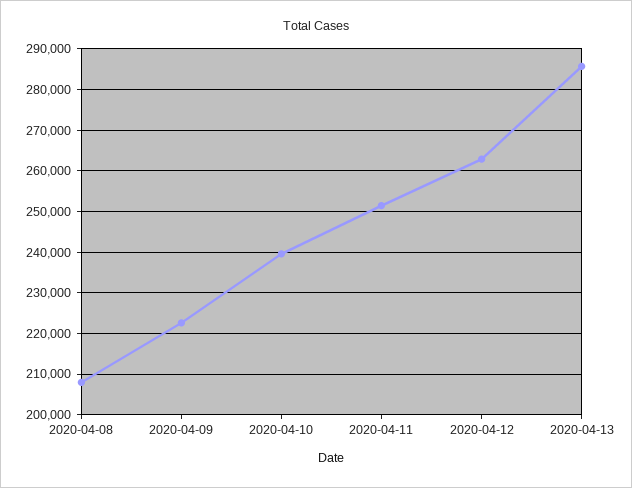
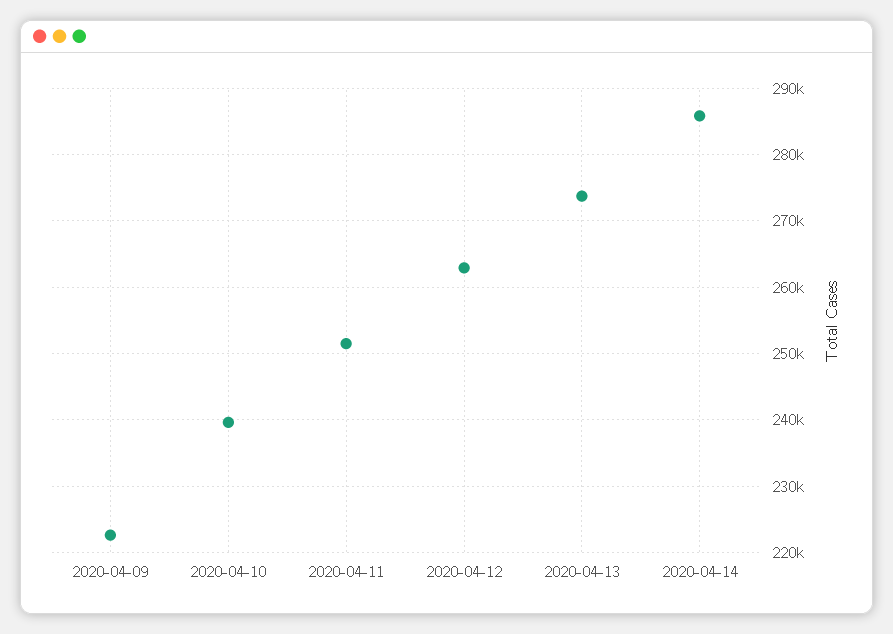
2020-04-08: 208000 -> none
2020-04-13: 286000 -> 274000
2020-04-14: none -> 286000

